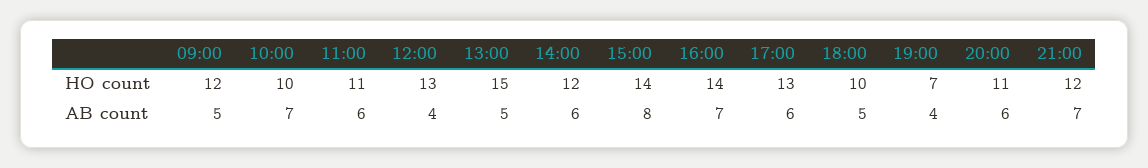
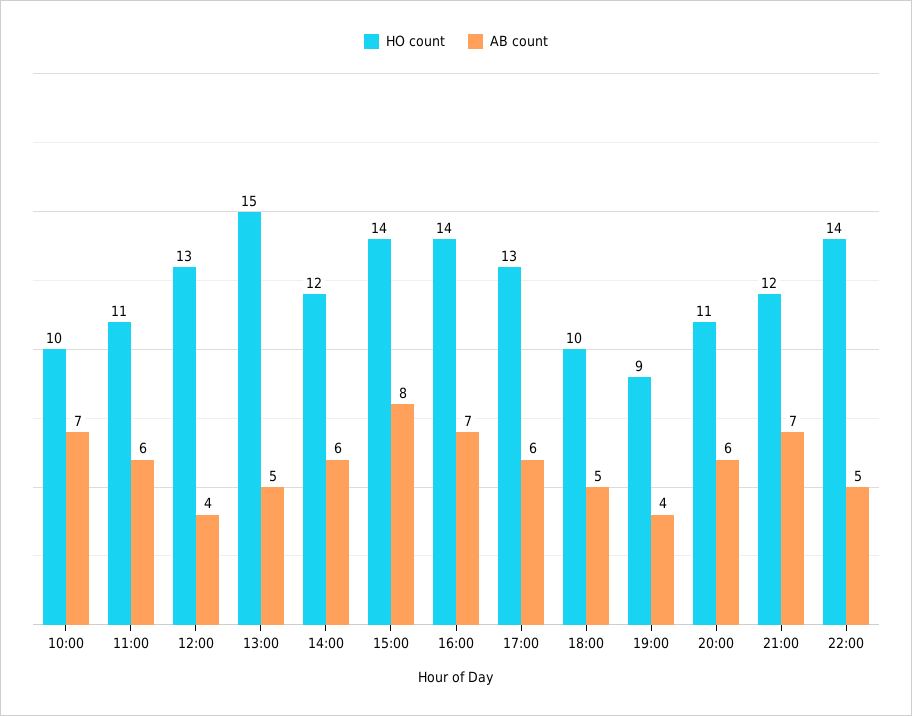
HO count, 09:00: 12 -> none
HO count, 19:00: 7 -> 9
AB count, 09:00: 5 -> none
HO count, 22:00: none -> 14
AB count, 22:00: none -> 5

